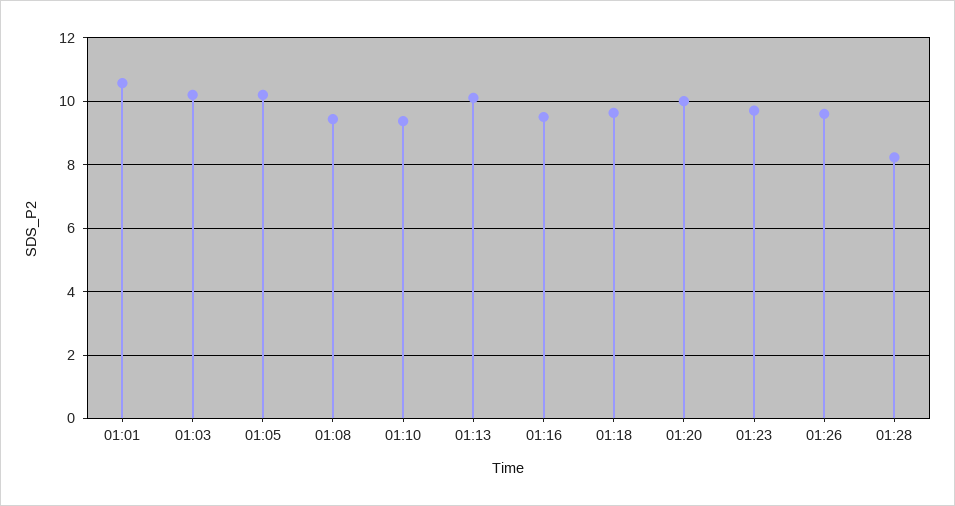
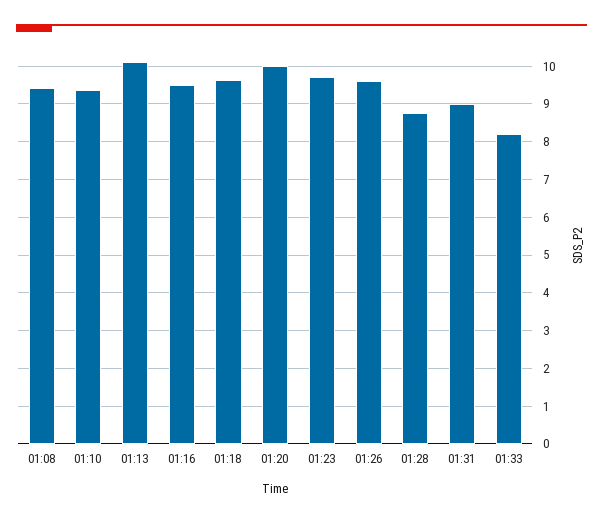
01:01: 10.6 -> none
01:03: 10.2 -> none
01:05: 10.2 -> none
01:28: 8.2 -> 8.8
01:31: none -> 9
01:33: none -> 8.2

